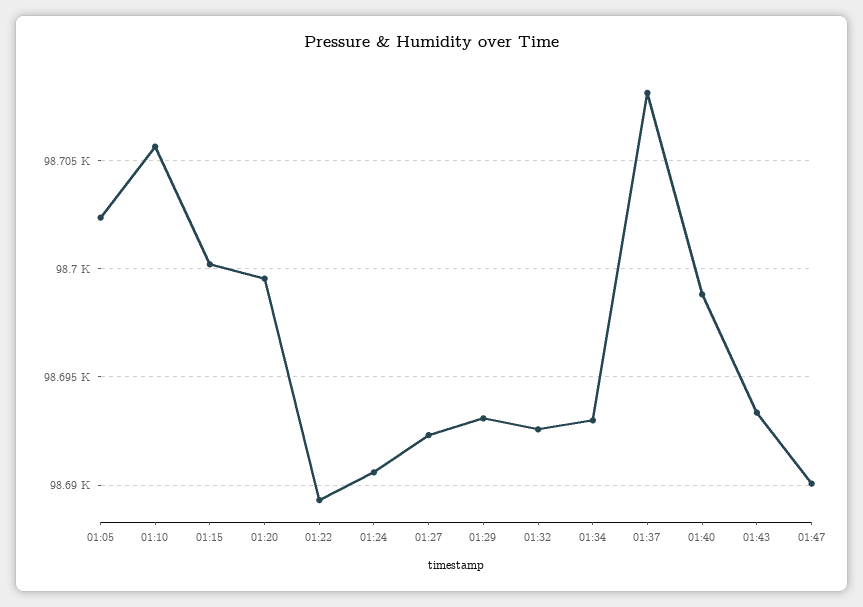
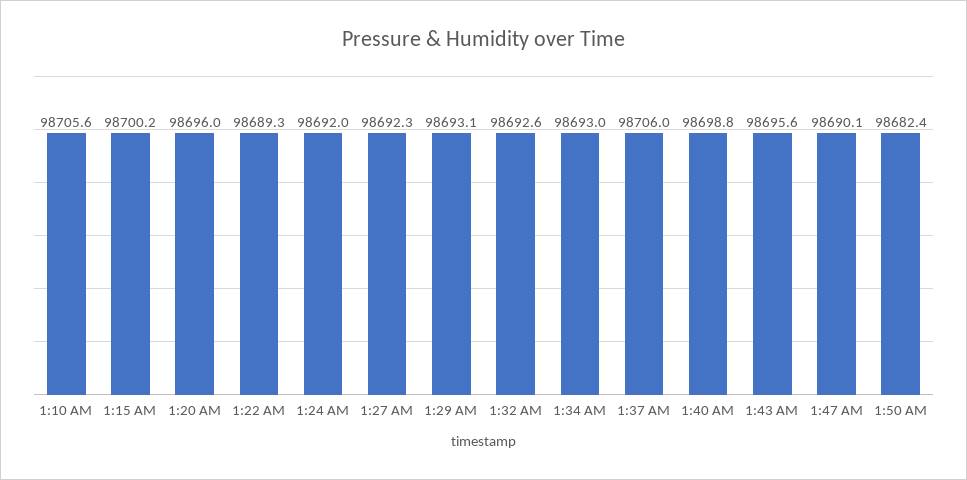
01:05: 98702.5 -> none
01:20: 98699.5 -> 98696
01:24: 98690.5 -> 98692
01:37: 98708 -> 98706
01:43: 98693.5 -> 98695.6
1:50 AM: none -> 98682.4

